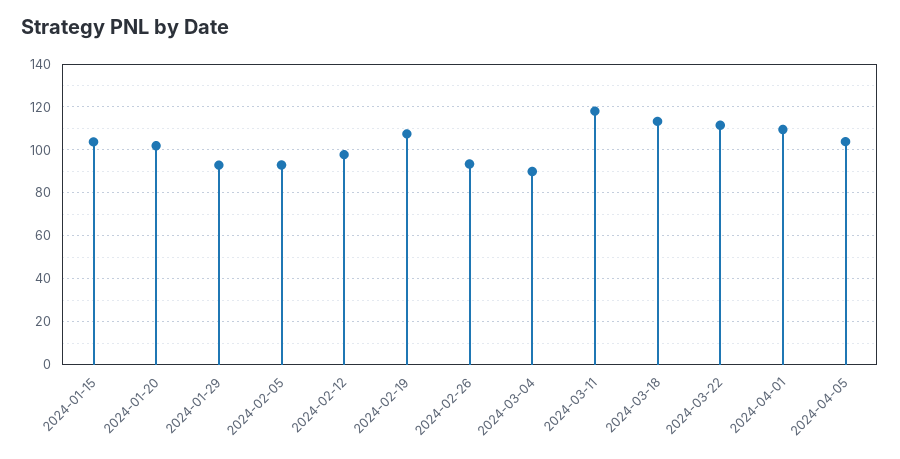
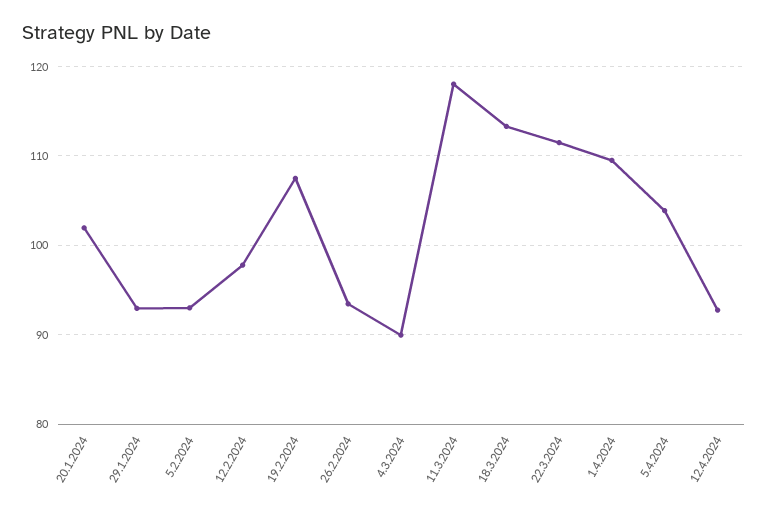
2024-01-15: 105 -> none
12.4.2024: none -> 93

